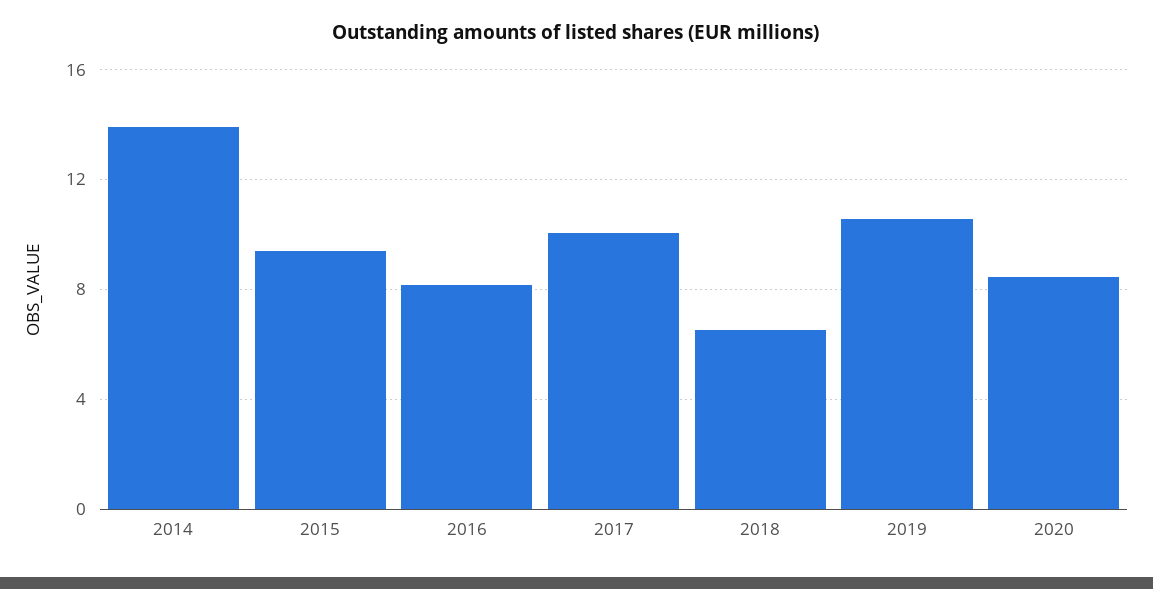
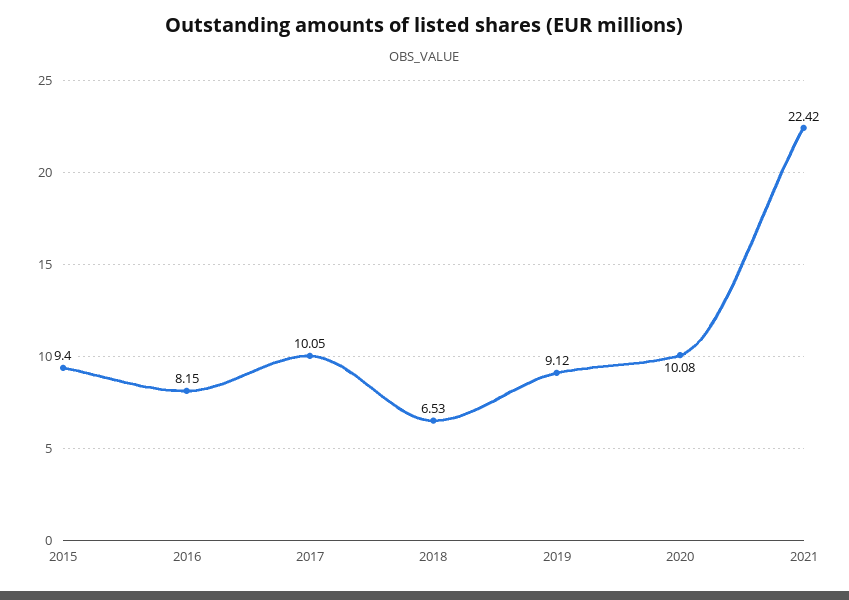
2014: 14 -> none
2019: 10.5 -> 9.12
2020: 8.5 -> 10.08
2021: none -> 22.42

